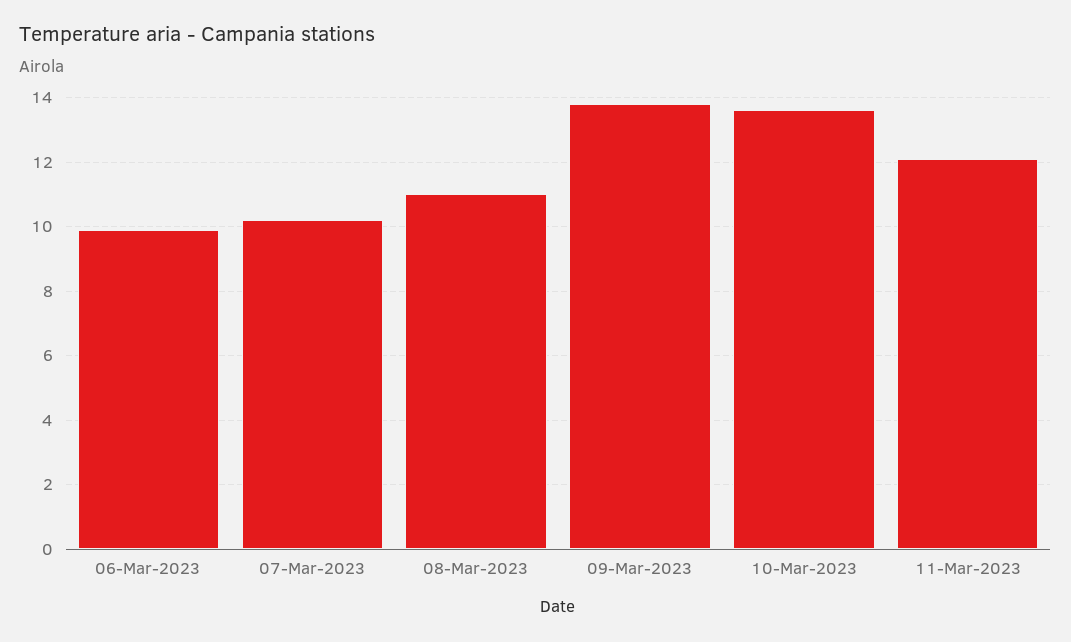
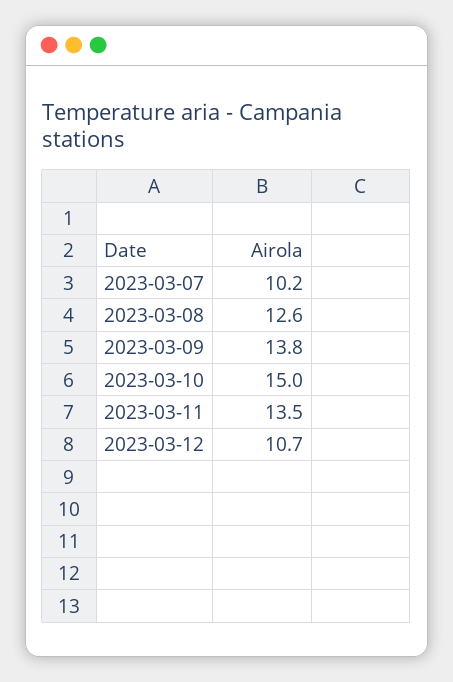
06-Mar-2023: 10 -> none
08-Mar-2023: 11 -> 12.6
10-Mar-2023: 13.5 -> 15
11-Mar-2023: 12 -> 13.5
2023-03-12: none -> 10.7

